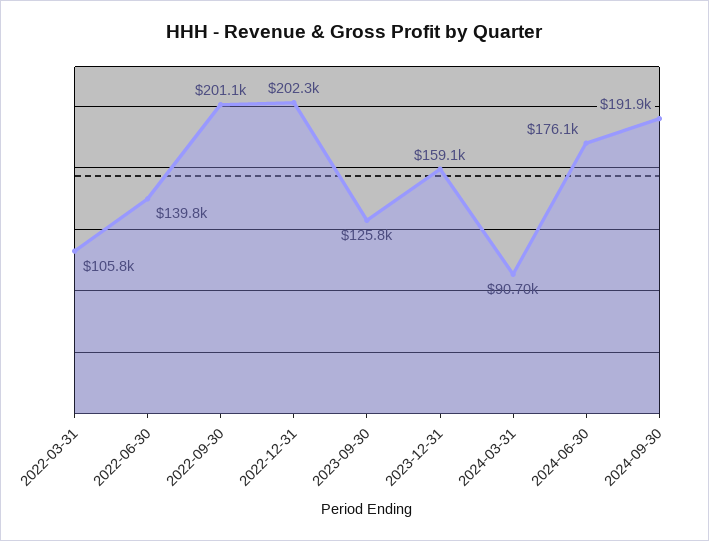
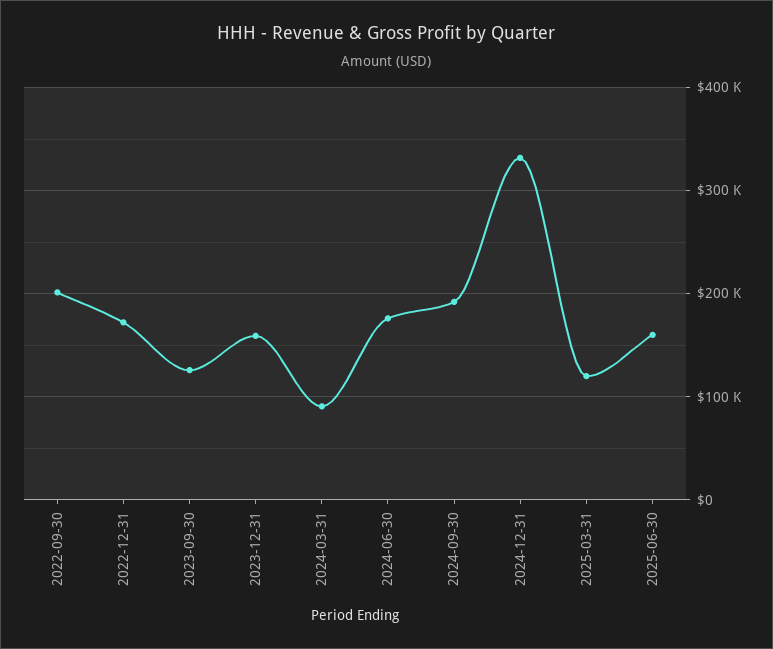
2022-03-31: 105800 -> none
2022-06-30: 139800 -> none
2022-12-31: 202300 -> 170000
2024-12-31: none -> 330000
2025-03-31: none -> 120000
2025-06-30: none -> 160000

